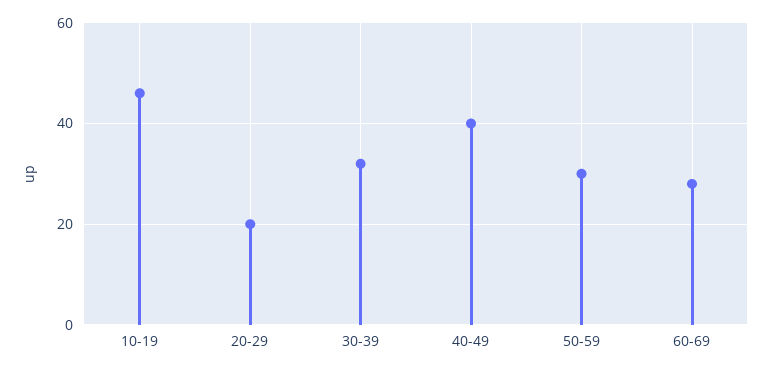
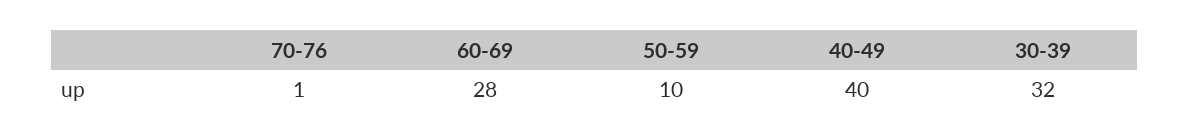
10-19: 45 -> none
20-29: 20 -> none
50-59: 30 -> 10
70-76: none -> 1

